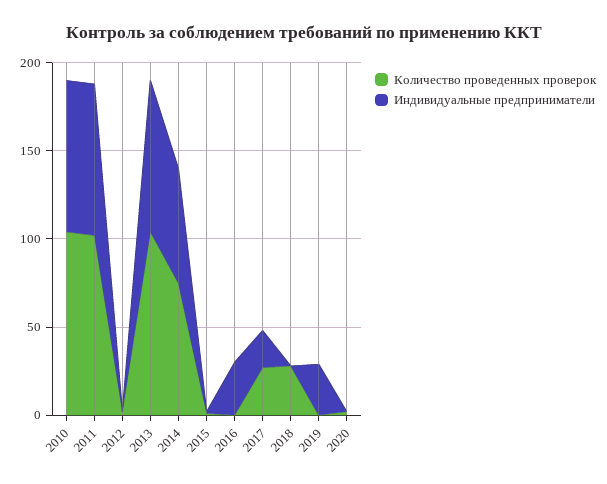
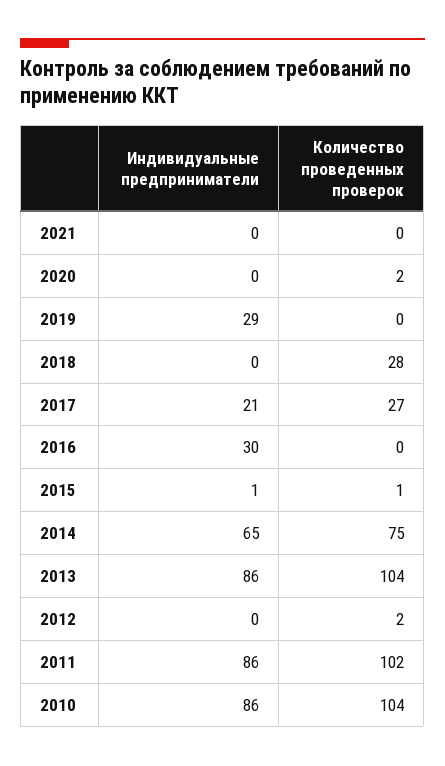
Индивидуальные предприниматели, 2021: none -> 0
Количество проведенных проверок, 2021: none -> 0

